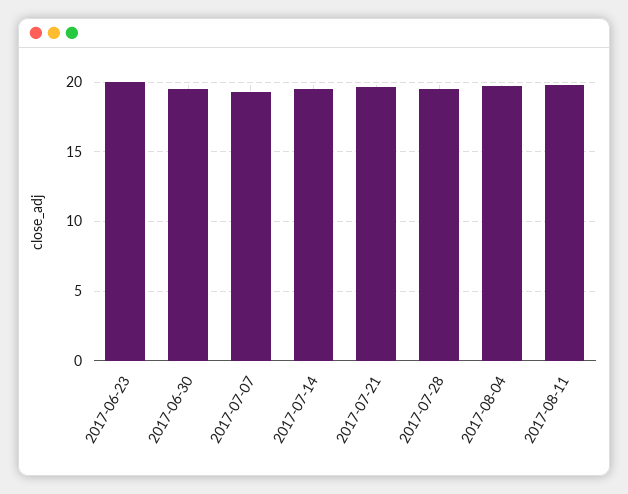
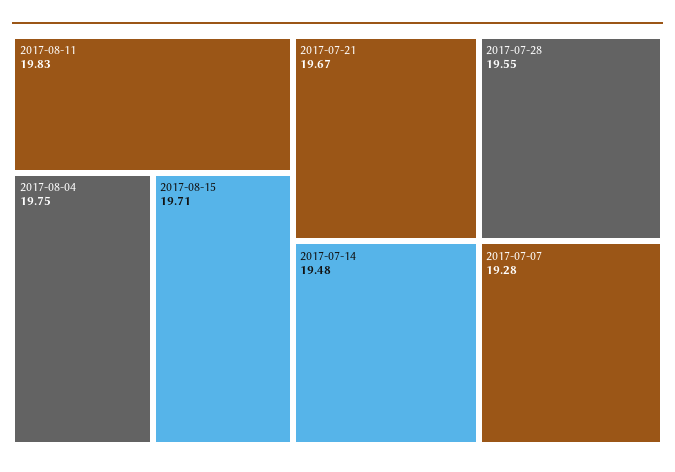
2017-06-23: 20 -> none
2017-06-30: 19.5 -> none
2017-08-15: none -> 19.71

